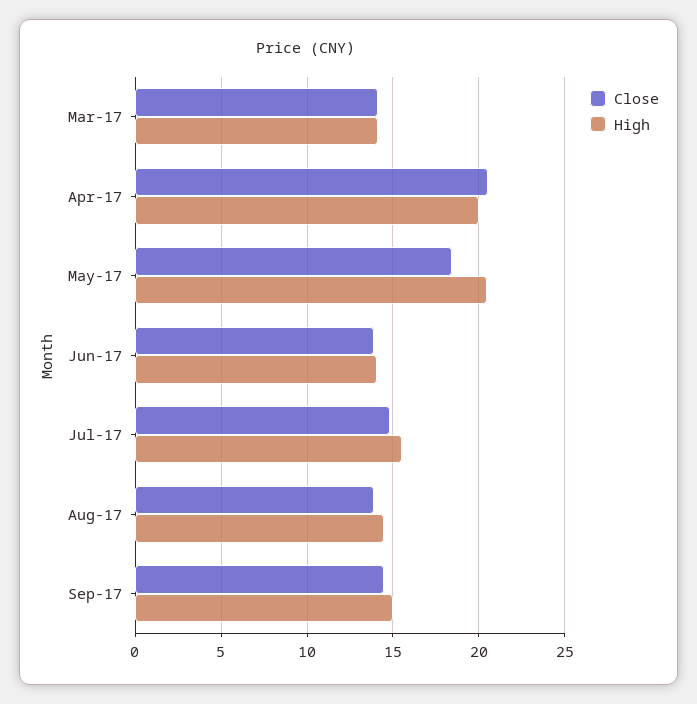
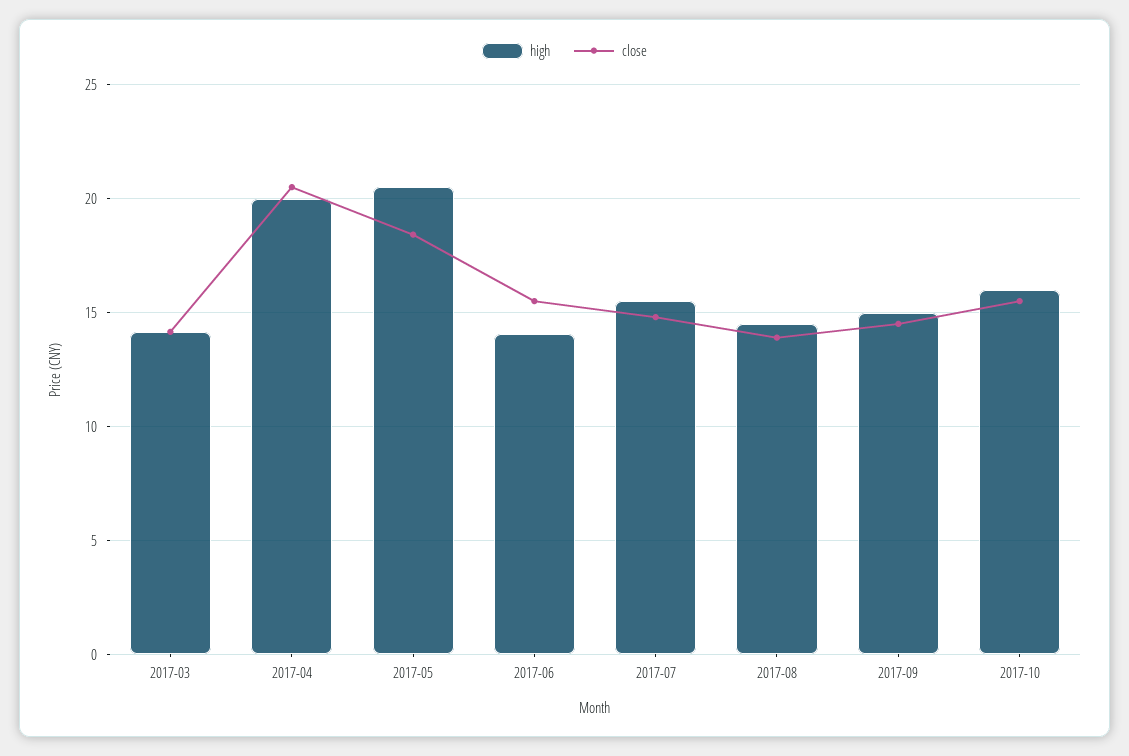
Close, Jun-17: 14 -> 15.5
High, 2017-10: none -> 16
Close, 2017-10: none -> 15.5

